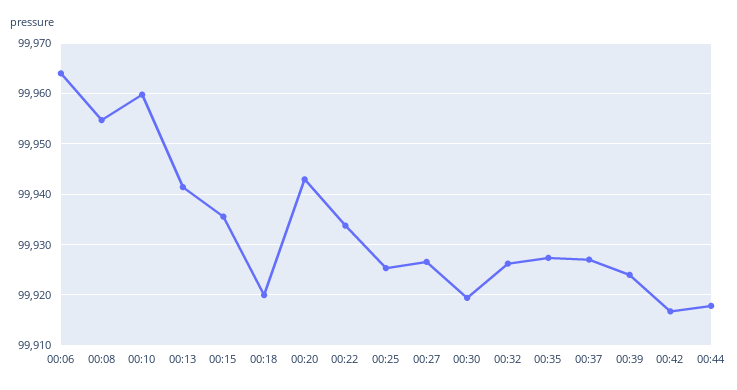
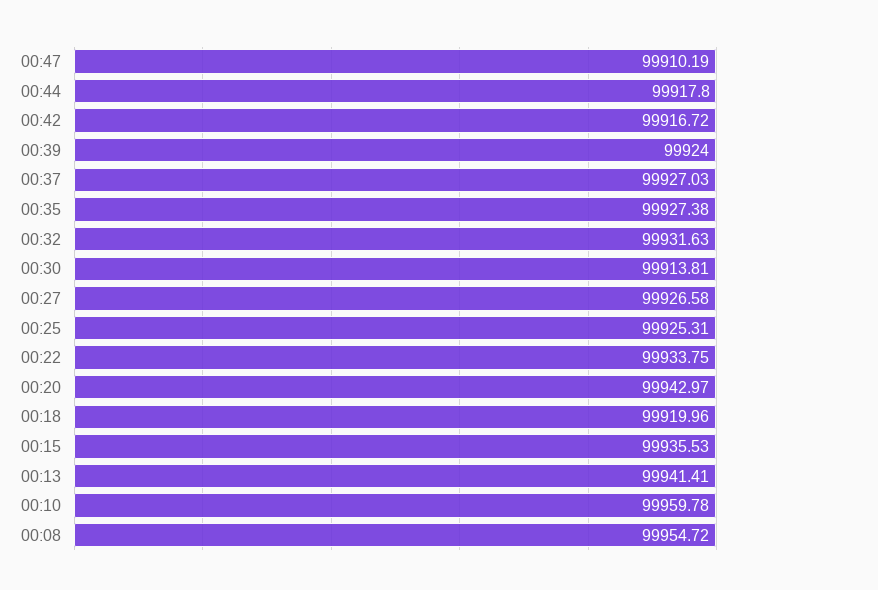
00:06: 99964 -> none
00:30: 99920 -> 99913.81
00:32: 99926 -> 99931.63
00:47: none -> 99910.19

